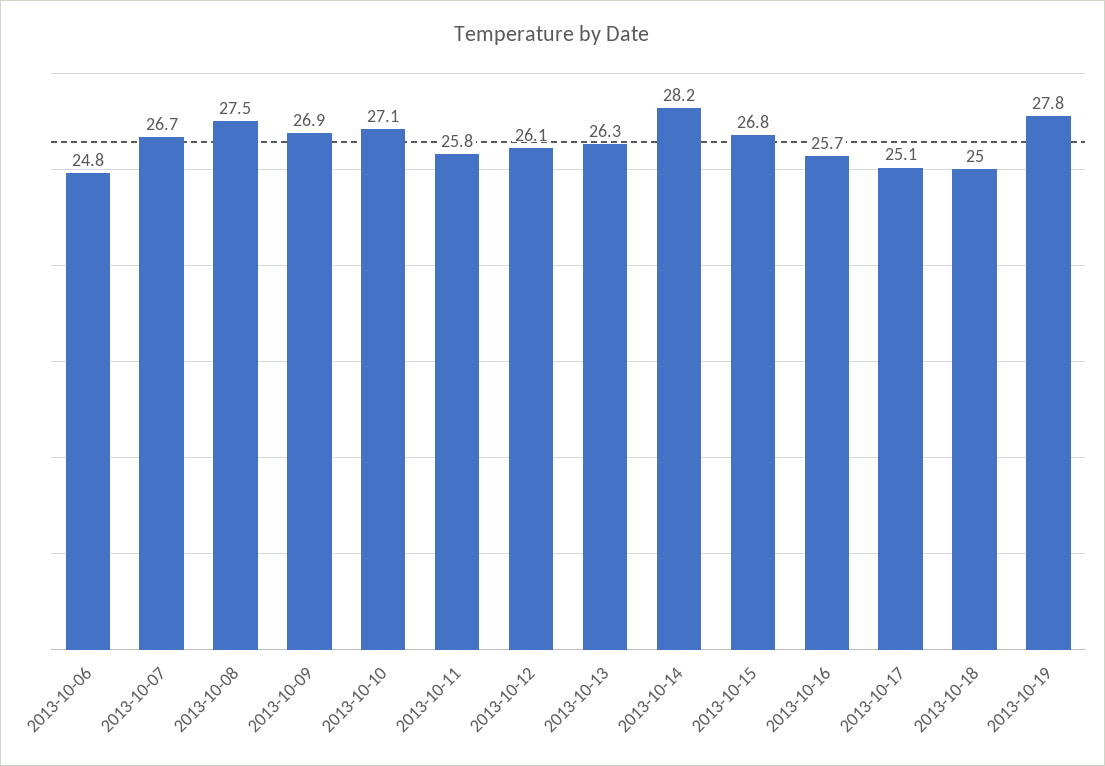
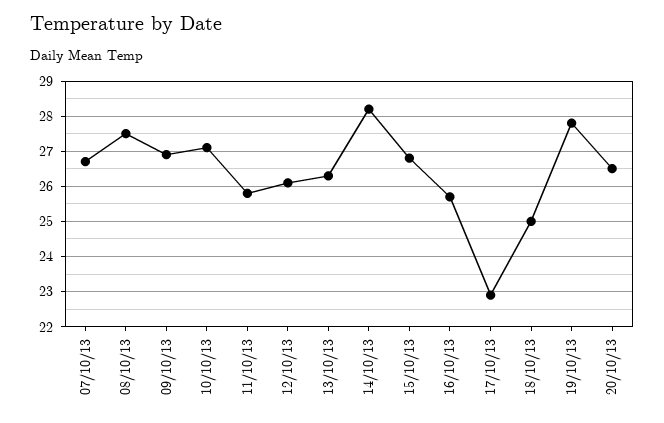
2013-10-06: 24.8 -> none
2013-10-17: 25.1 -> 23
20/10/13: none -> 26.5

